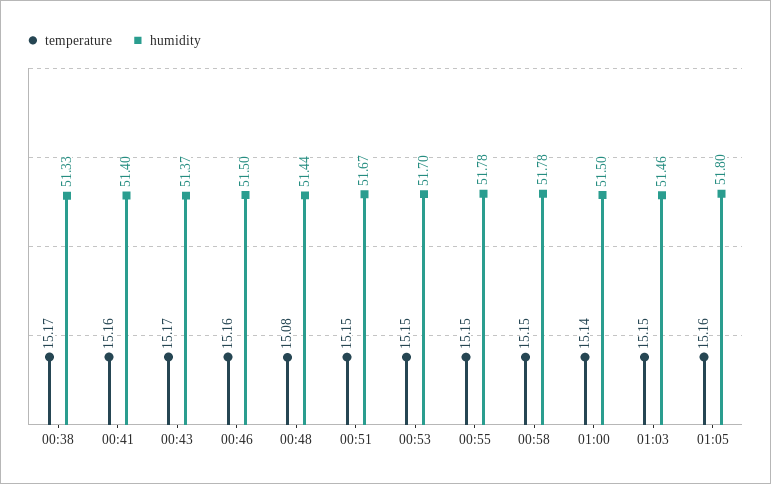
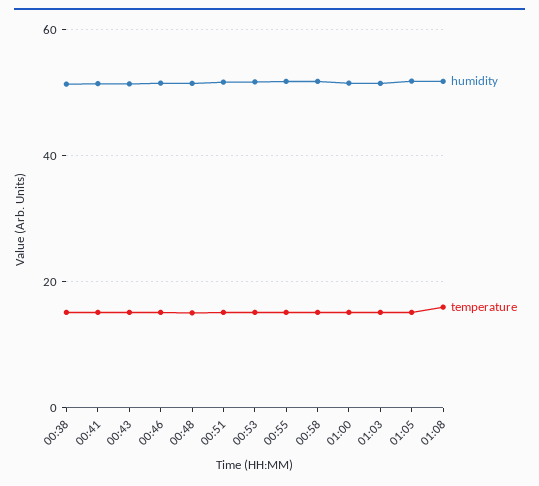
humidity, 01:08: none -> 52
temperature, 01:08: none -> 16

